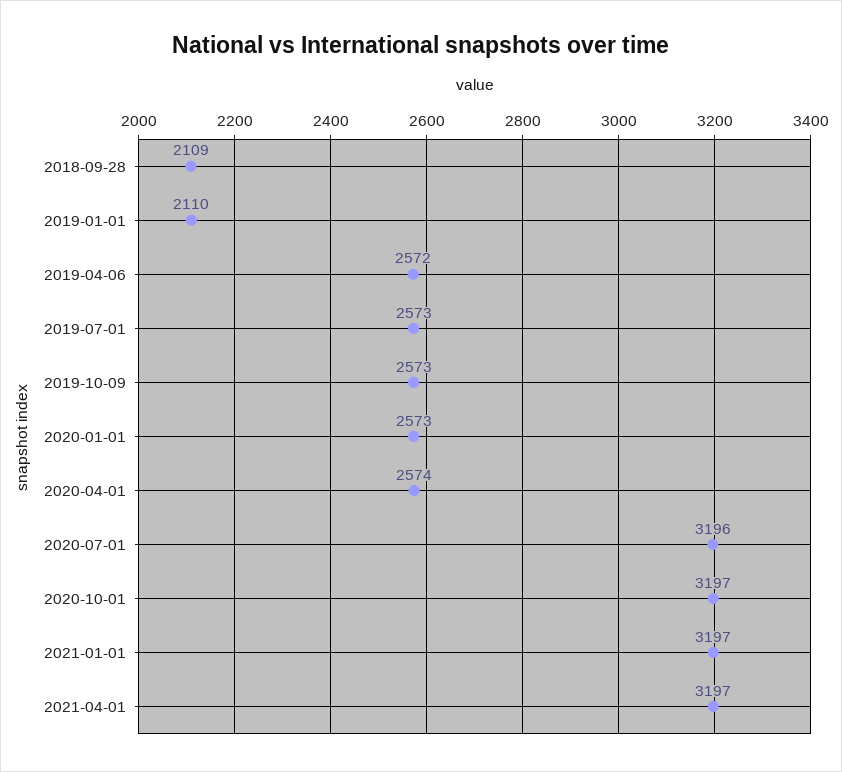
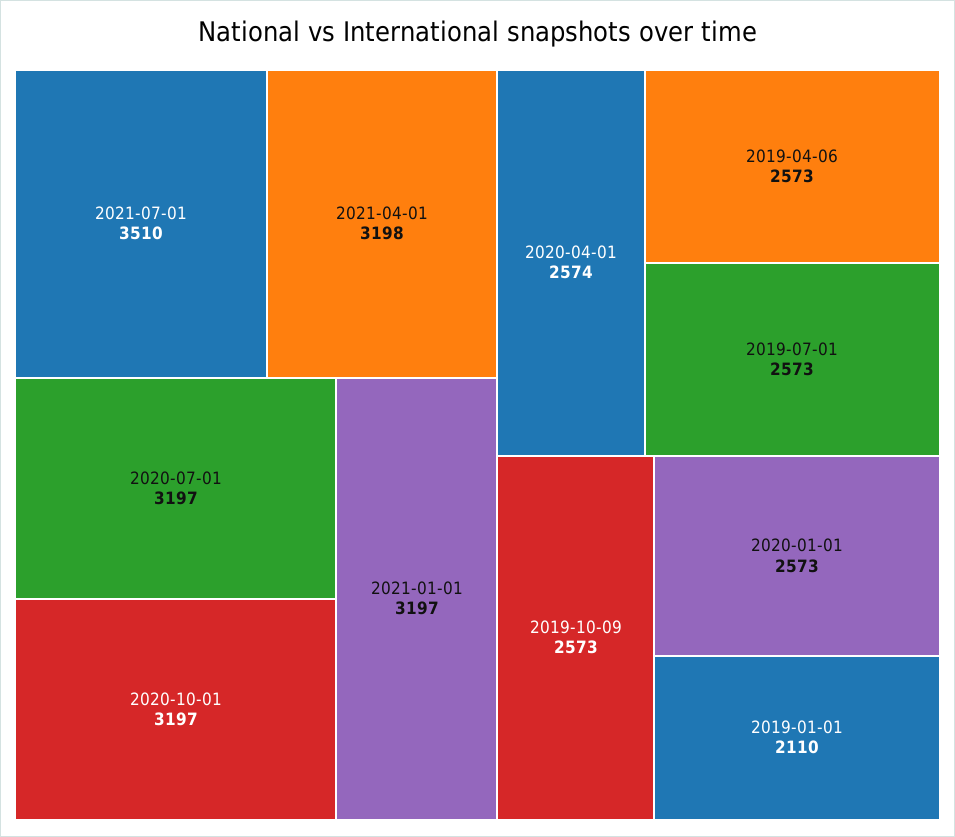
2018-09-28: 2109 -> none
2019-04-06: 2572 -> 2573
2020-07-01: 3196 -> 3197
2021-04-01: 3197 -> 3198
2021-07-01: none -> 3510

